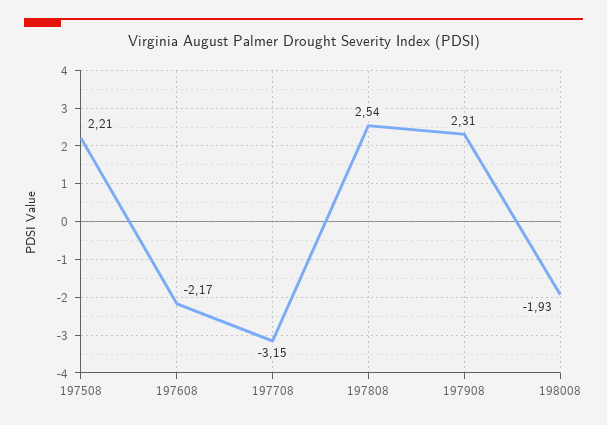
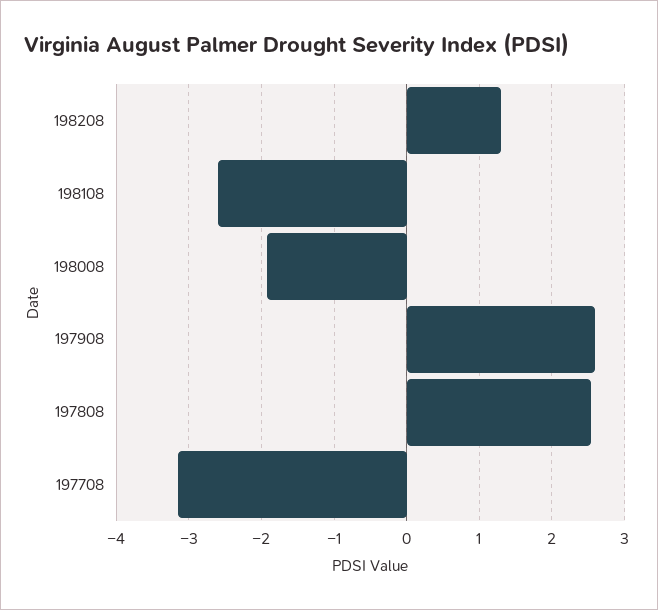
197508: 2.21 -> none
197608: -2.17 -> none
197908: 2.31 -> 2.6
198208: none -> 1.3
198108: none -> -2.6

